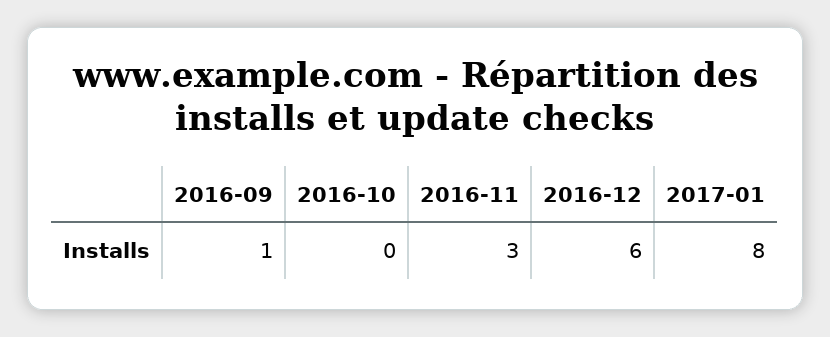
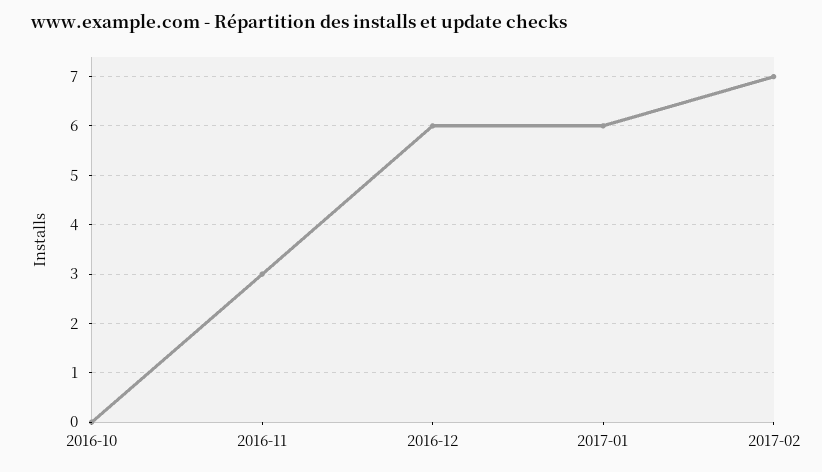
2016-09: 1 -> none
2017-01: 8 -> 6
2017-02: none -> 7

